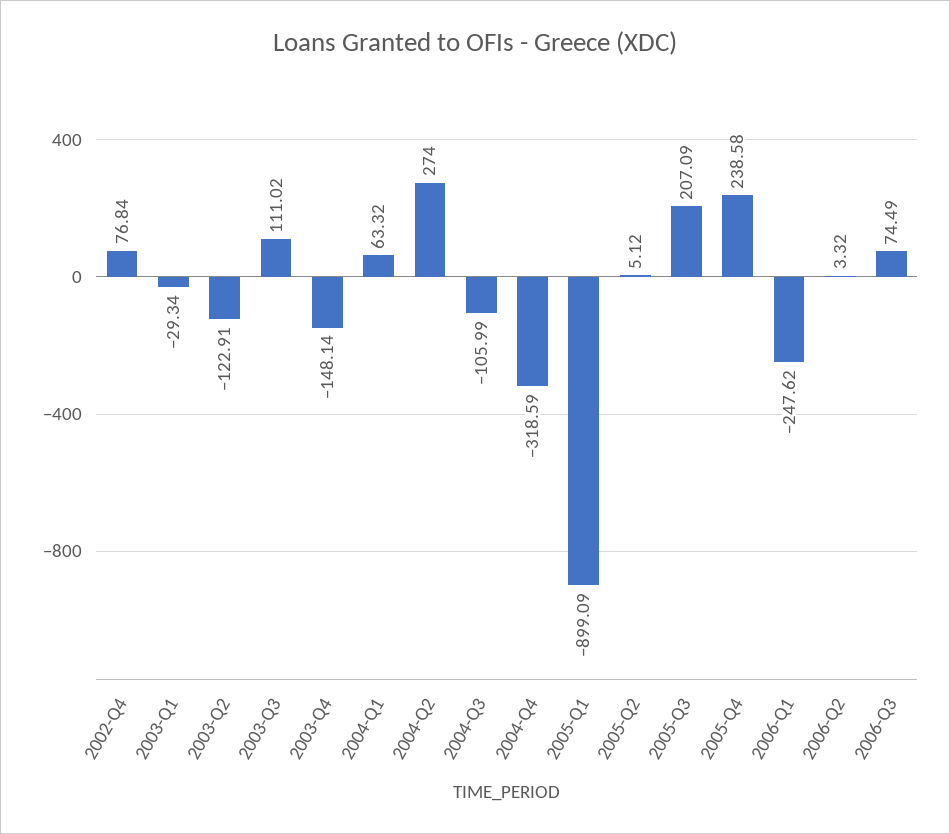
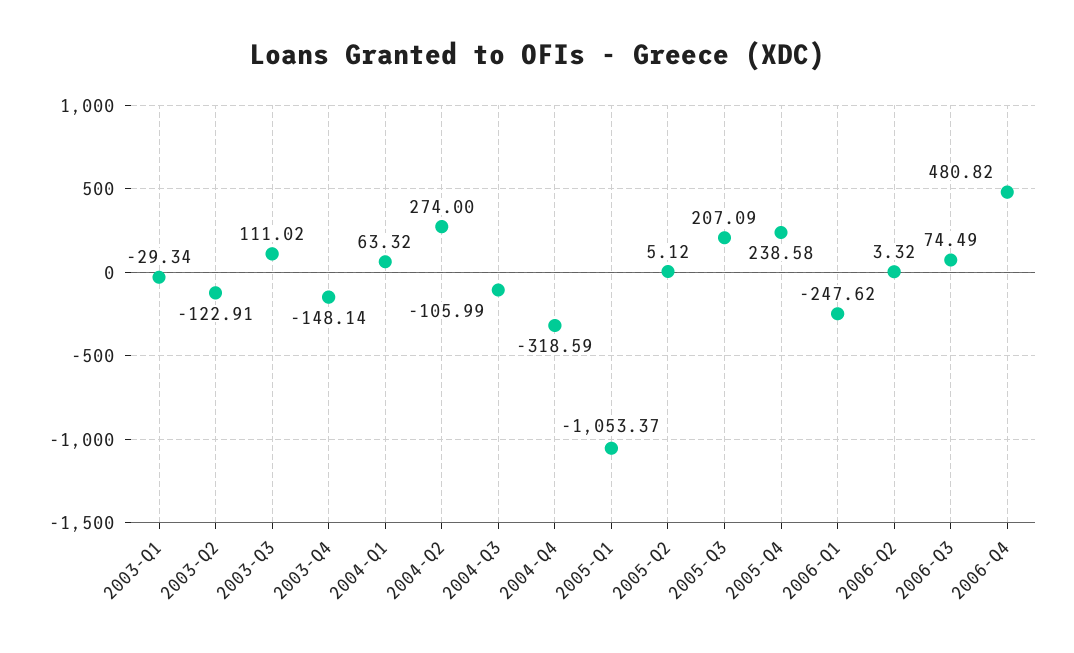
2002-Q4: 76.84 -> none
2005-Q1: -899.09 -> -1053.37
2006-Q4: none -> 480.82

